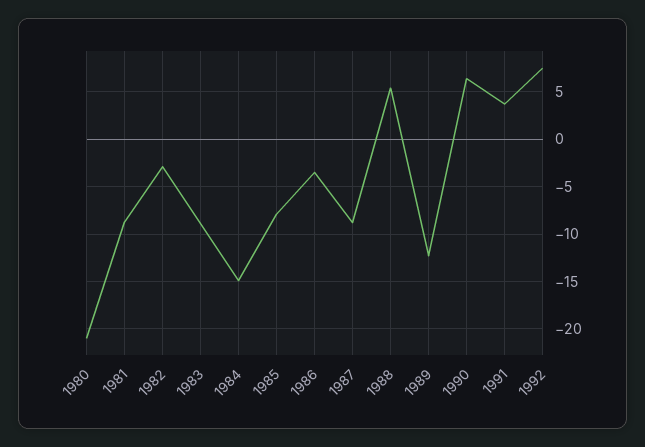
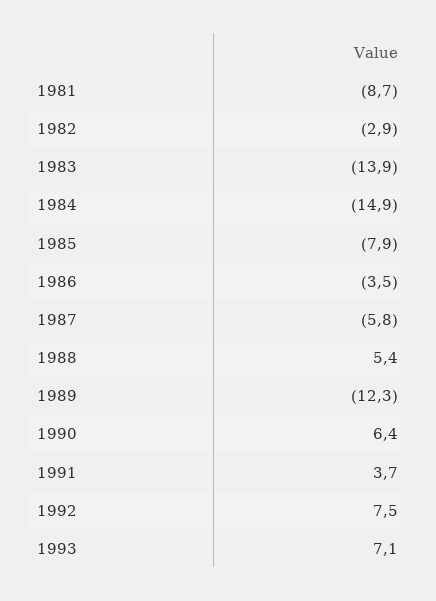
1980: -21 -> none
1983: -9 -> -13.9
1987: -9 -> -5.8
1993: none -> 7.1

